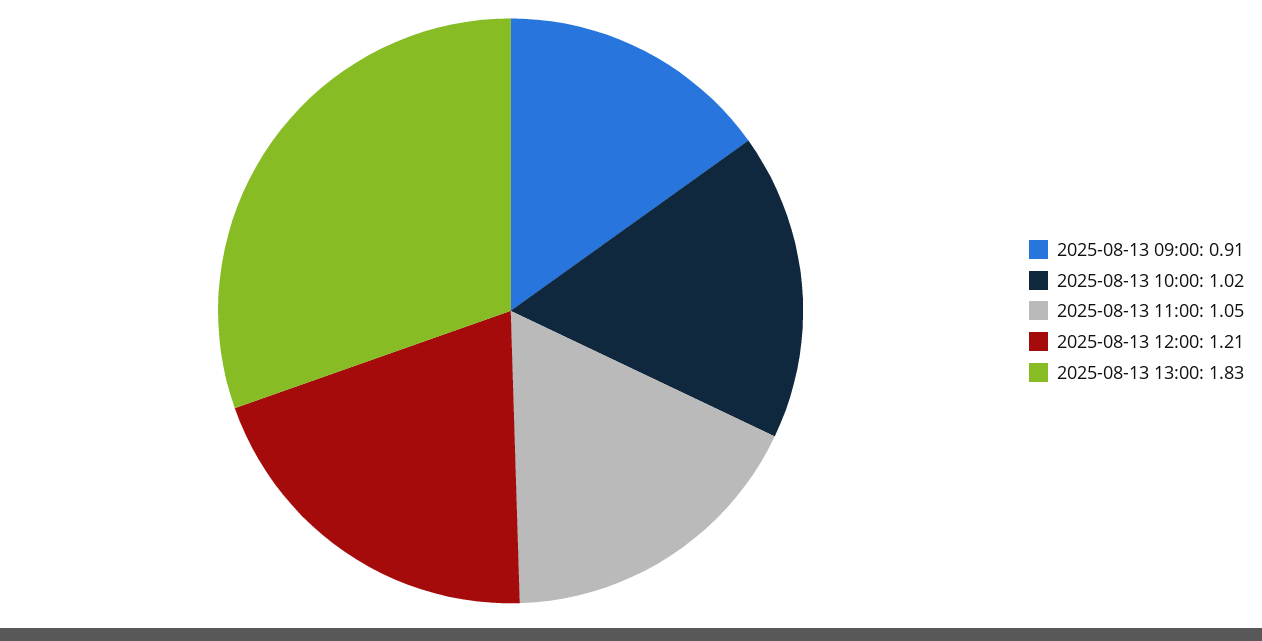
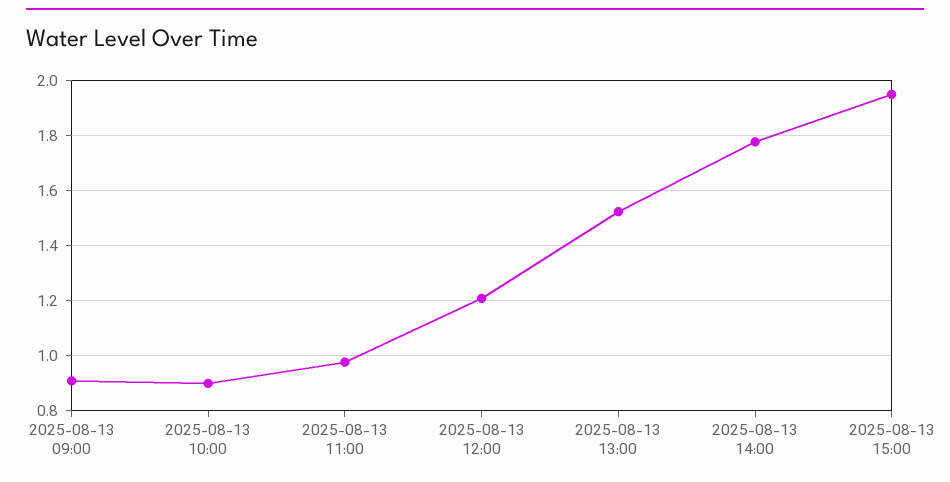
2025-08-13 10:00: 1.02 -> 0.9
2025-08-13 11:00: 1.05 -> 0.975
2025-08-13 13:00: 1.83 -> 1.525
2025-08-13 14:00: none -> 1.775
2025-08-13 15:00: none -> 1.95

